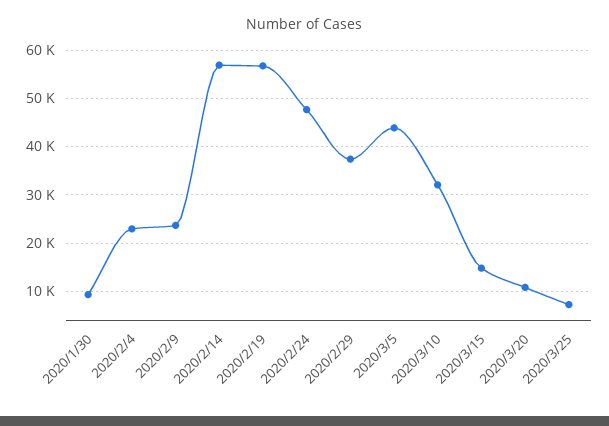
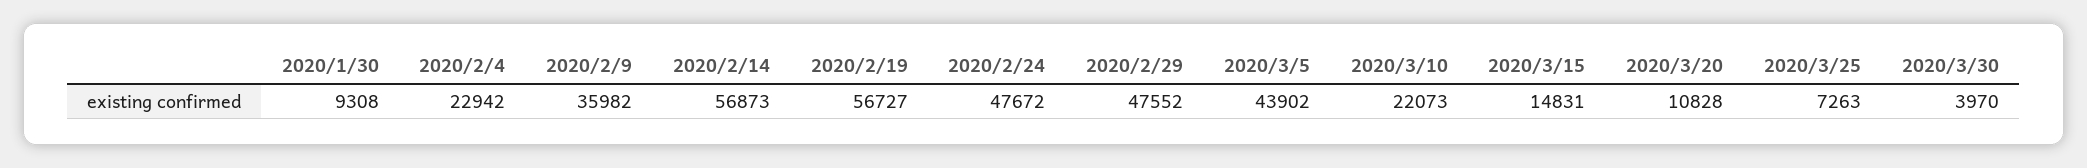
2020/2/9: 24000 -> 35982
2020/2/29: 38000 -> 47552
2020/3/10: 32000 -> 22073
2020/3/30: none -> 3970

